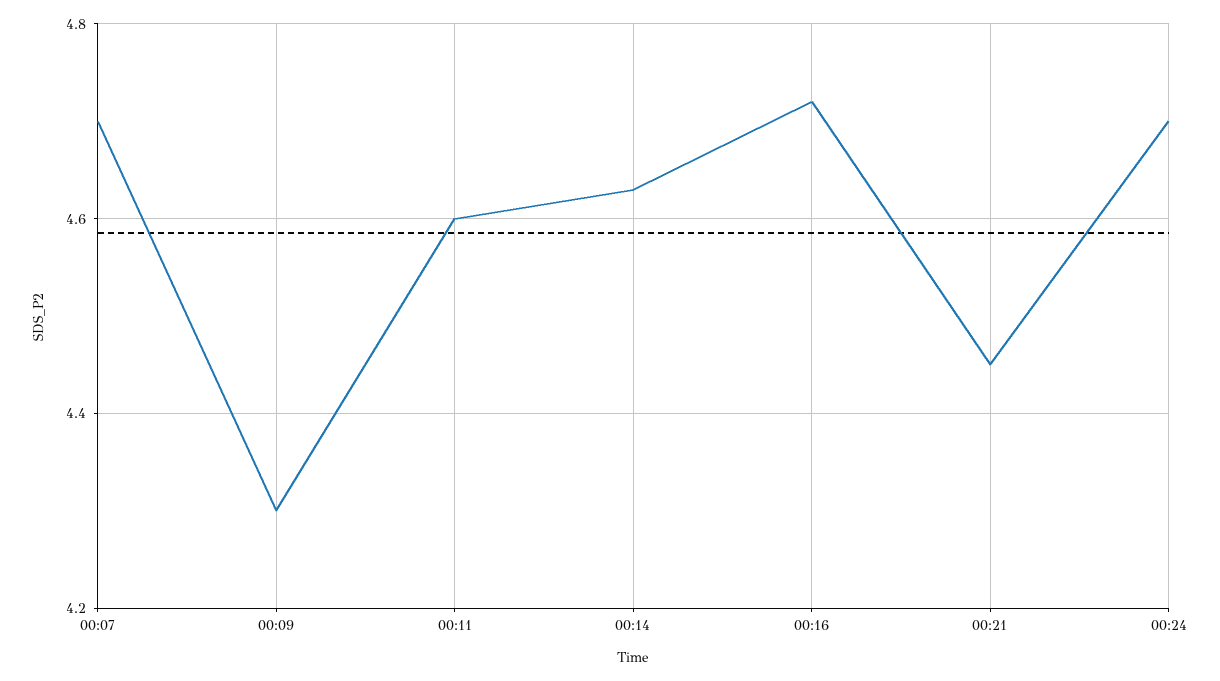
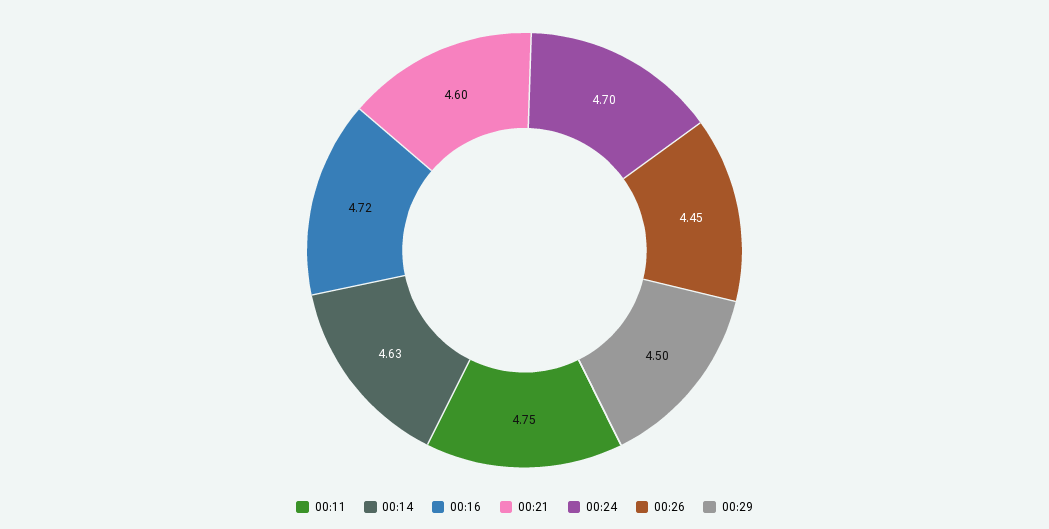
00:07: 4.7 -> none
00:09: 4.3 -> none
00:11: 4.6 -> 4.75
00:21: 4.45 -> 4.6
00:26: none -> 4.45
00:29: none -> 4.5

